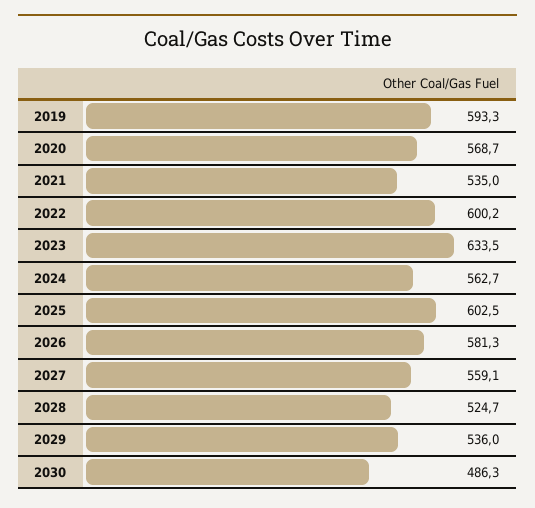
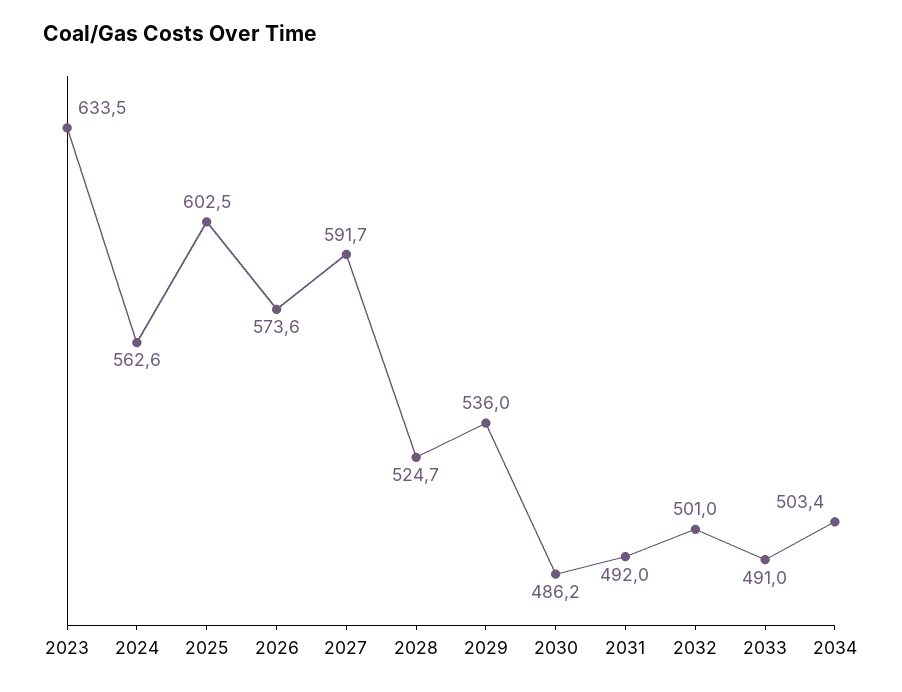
2019: 593.3 -> none
2020: 568.7 -> none
2021: 535 -> none
2022: 600.2 -> none
2024: 562.7 -> 562.6
2026: 581.3 -> 573.6
2027: 559.1 -> 591.7
2030: 486.3 -> 486.2
2031: none -> 492
2032: none -> 501
2033: none -> 491
2034: none -> 503.4

